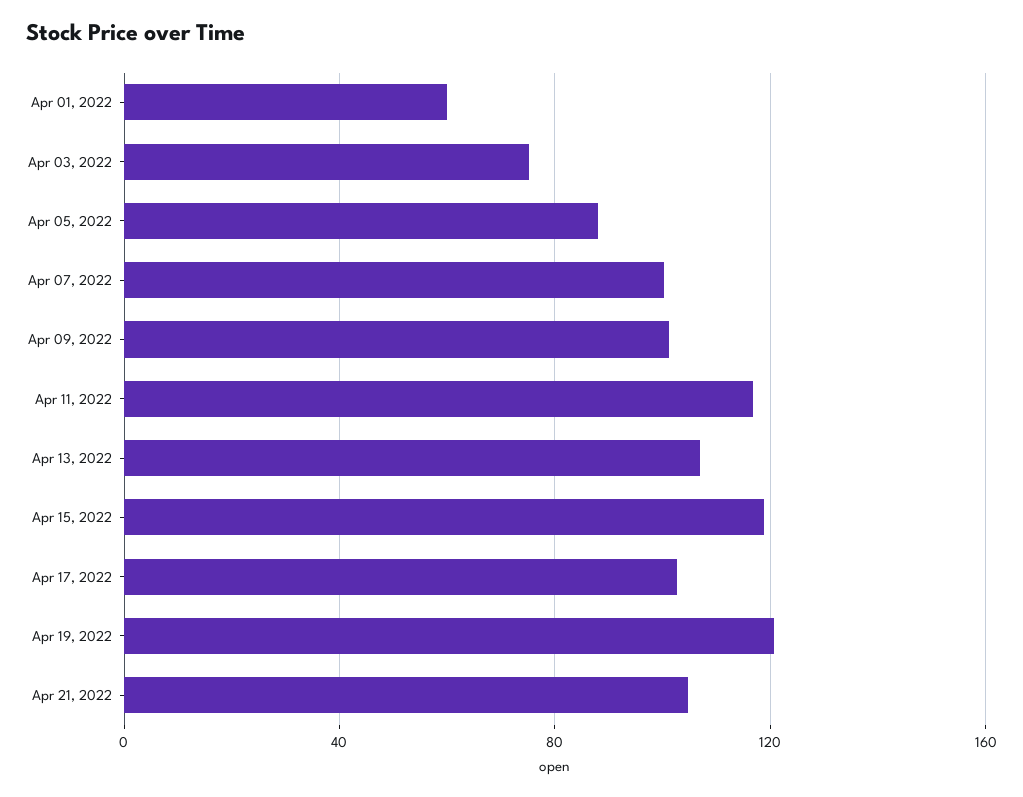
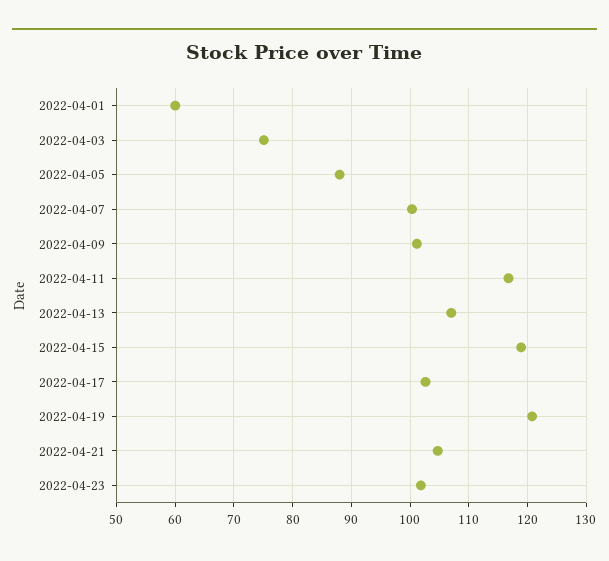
2022-04-23: none -> 102

